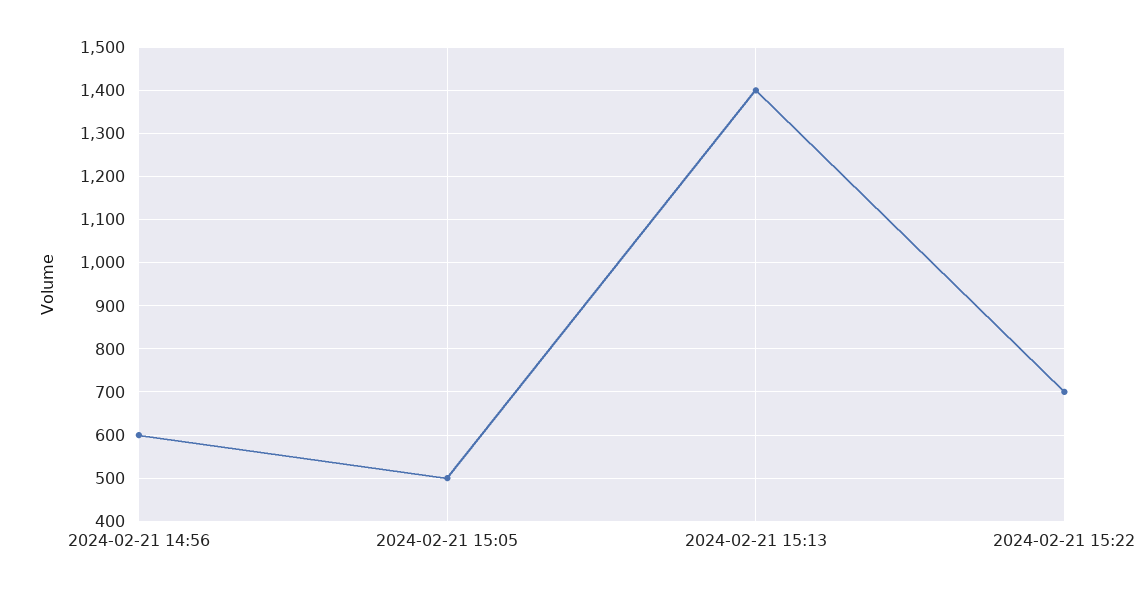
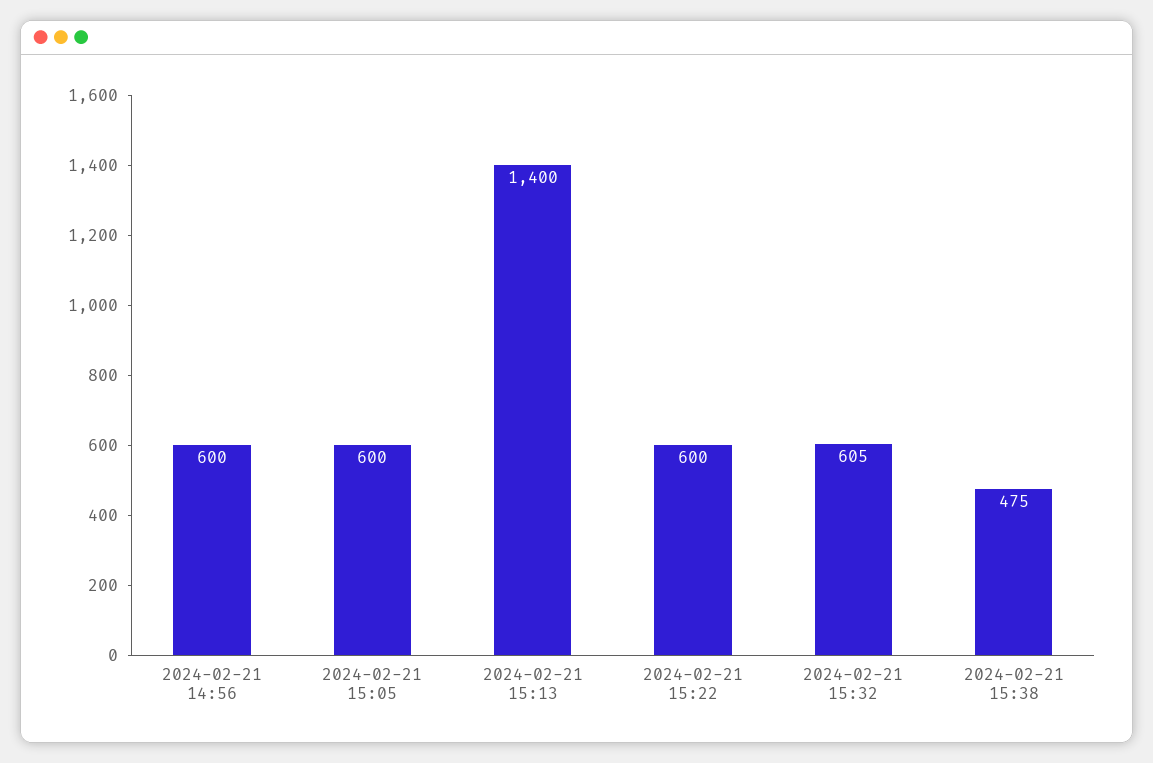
2024-02-21 15:05: 500 -> 600
2024-02-21 15:22: 700 -> 600
2024-02-21 15:32: none -> 605
2024-02-21 15:38: none -> 475

